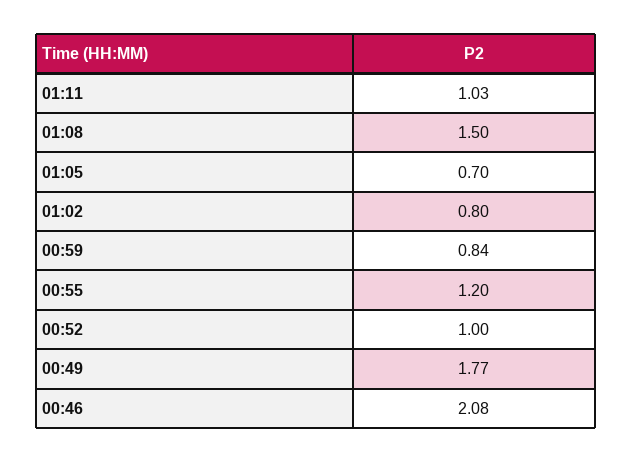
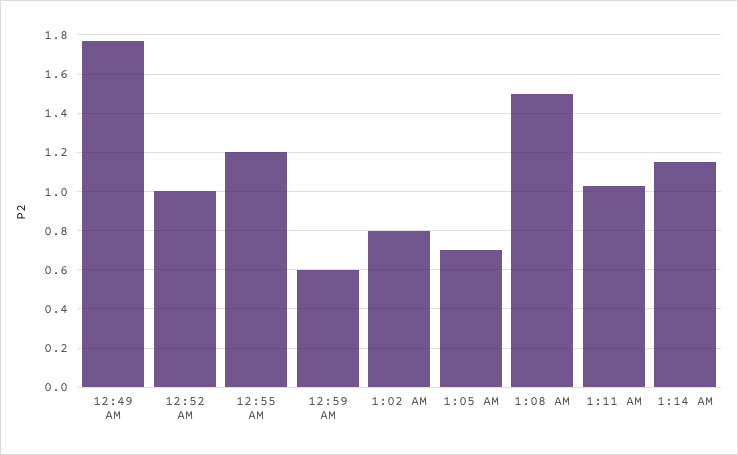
00:59: 0.84 -> 0.6
00:46: 2.08 -> none
1:14 AM: none -> 1.15

